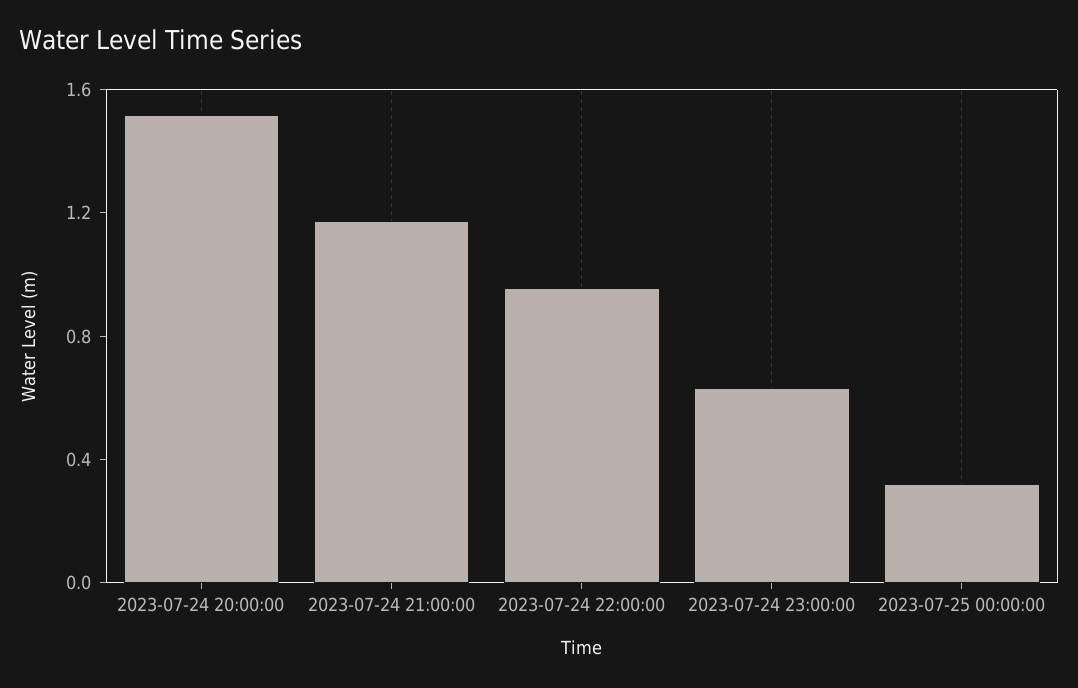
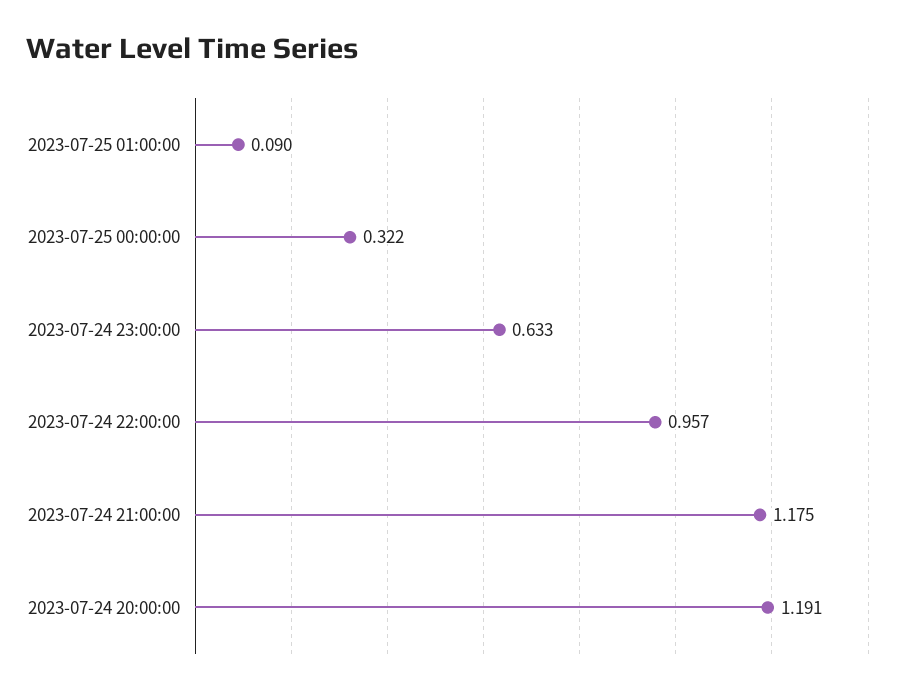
2023-07-24 20:00:00: 1.5 -> 1.191
2023-07-25 01:00:00: none -> 0.09

